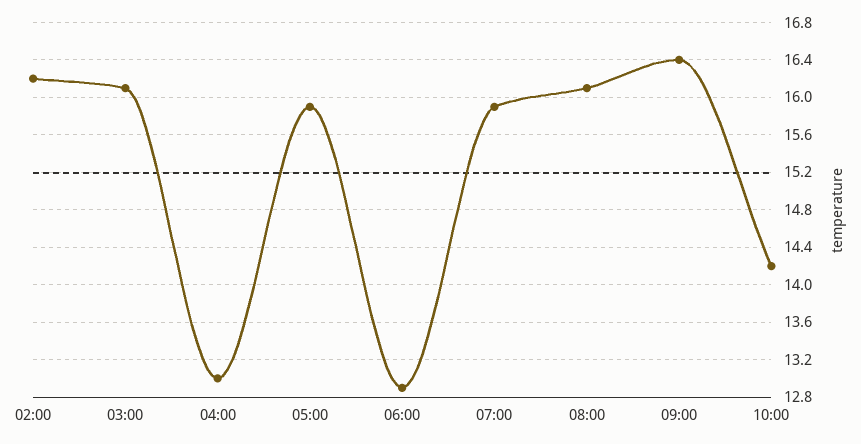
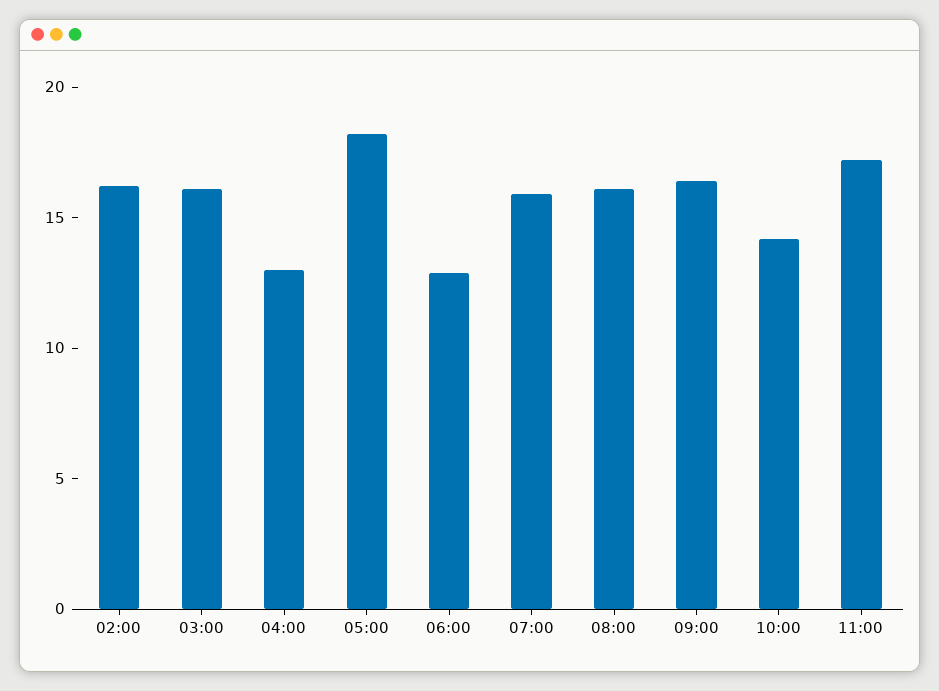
05:00: 15.9 -> 18
11:00: none -> 17

